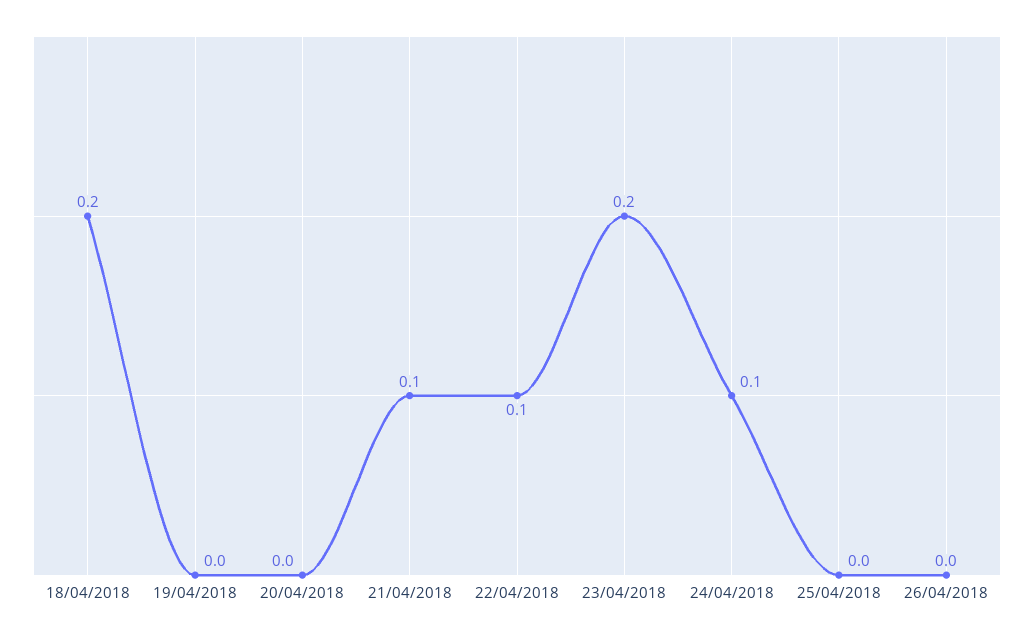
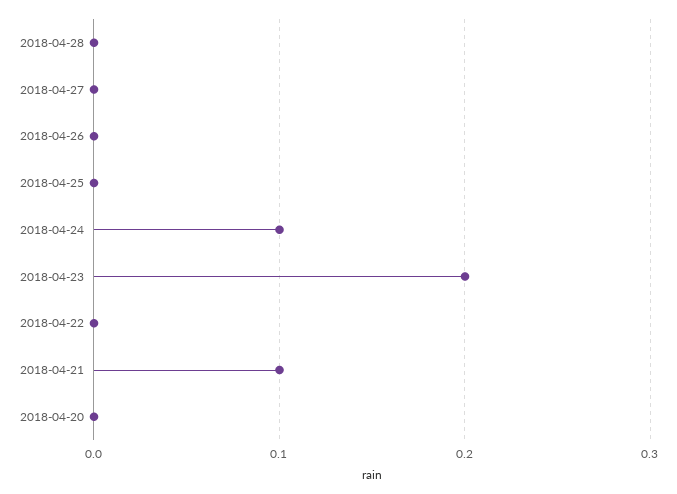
18/04/2018: 0.2 -> none
19/04/2018: 0 -> none
22/04/2018: 0.1 -> 0
2018-04-28: none -> 0
2018-04-27: none -> 0

